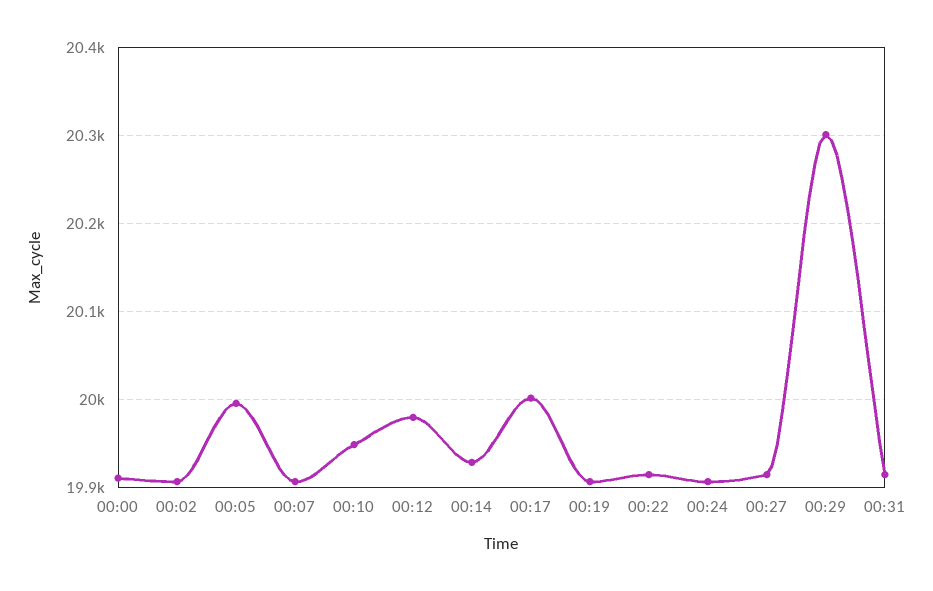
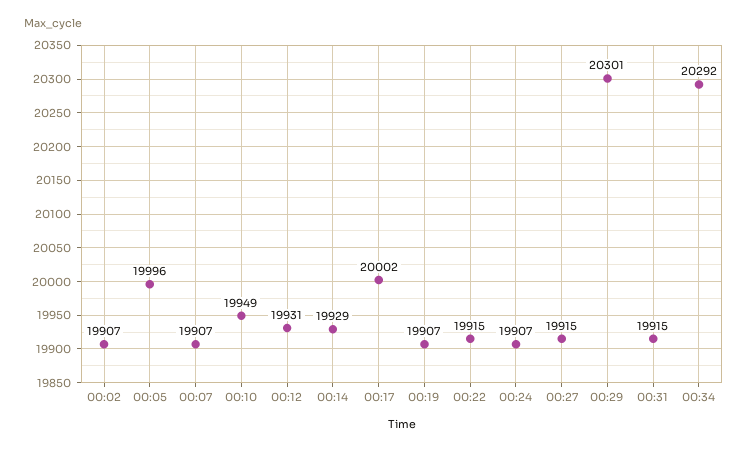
00:00: 19910 -> none
00:12: 19980 -> 19931
00:34: none -> 20292

